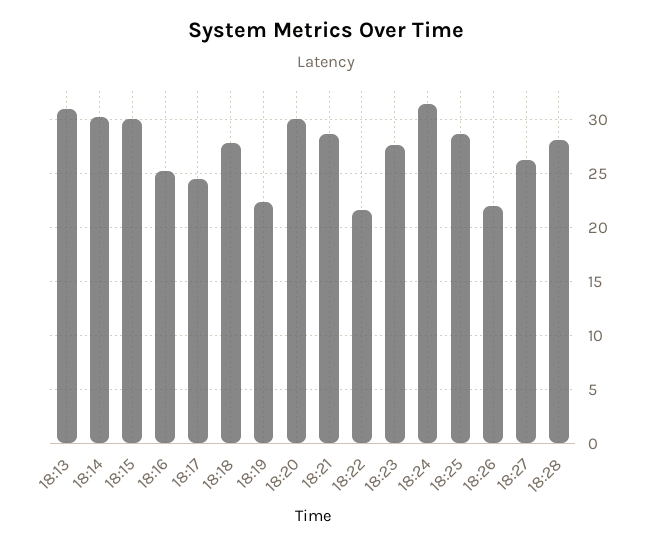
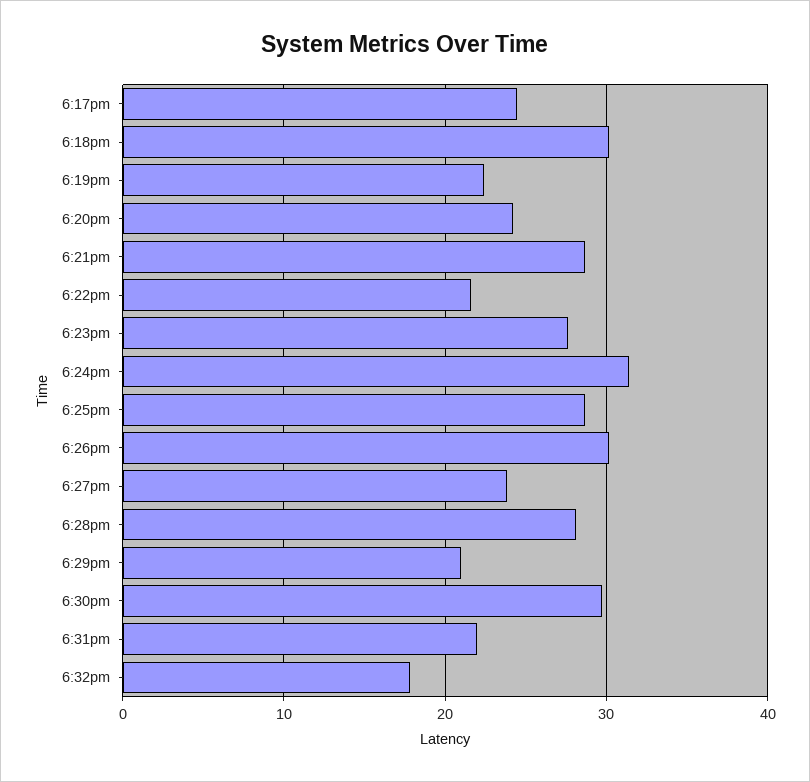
18:13: 31 -> none
18:14: 30 -> none
18:15: 30 -> none
18:16: 25 -> none
18:18: 28 -> 30
18:20: 30 -> 24
18:26: 22 -> 30
18:27: 26 -> 24
6:29pm: none -> 21
6:30pm: none -> 30
6:31pm: none -> 22
6:32pm: none -> 18

